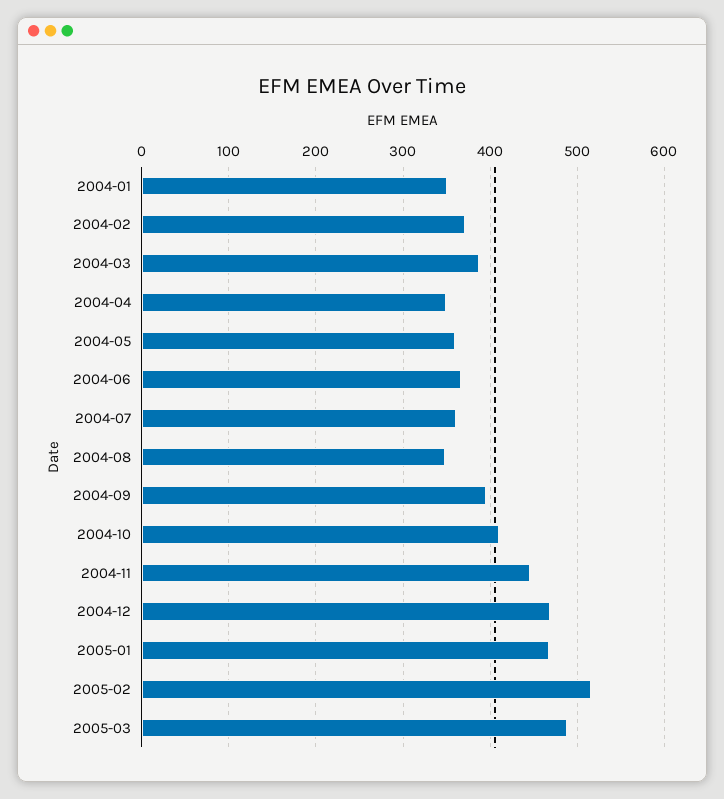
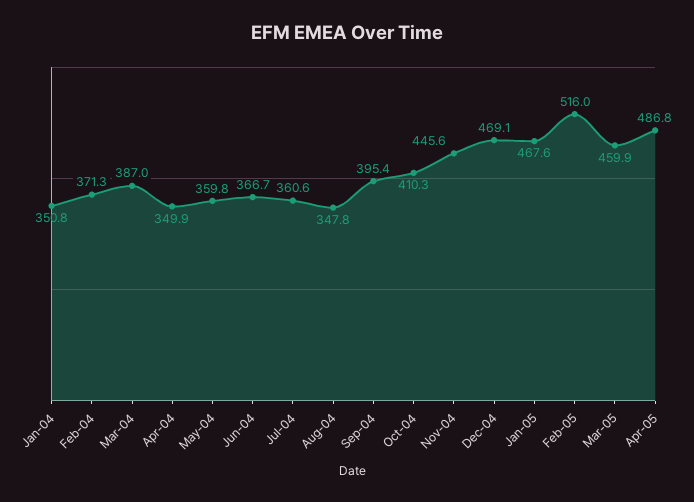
2005-03: 490 -> 459.9
Apr-05: none -> 486.8

